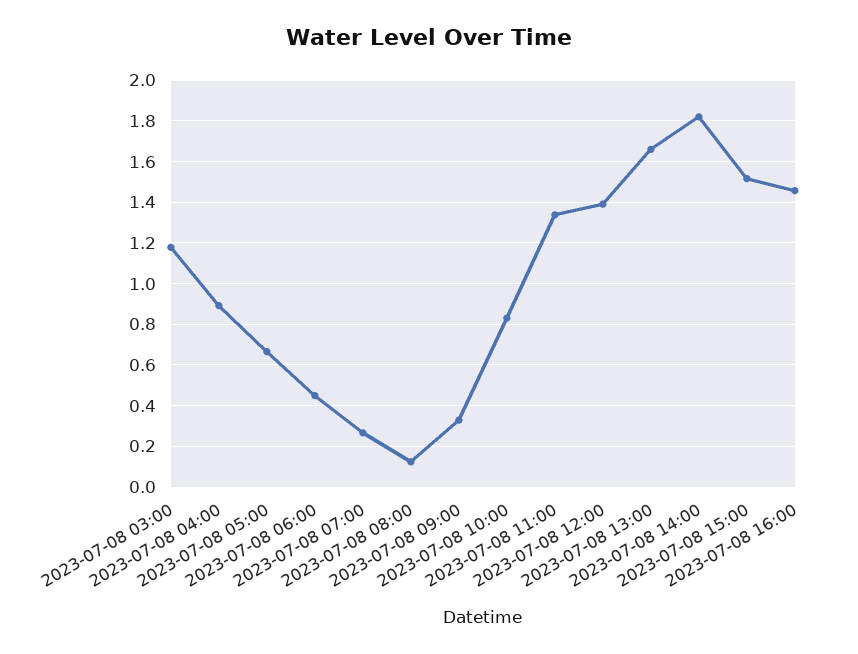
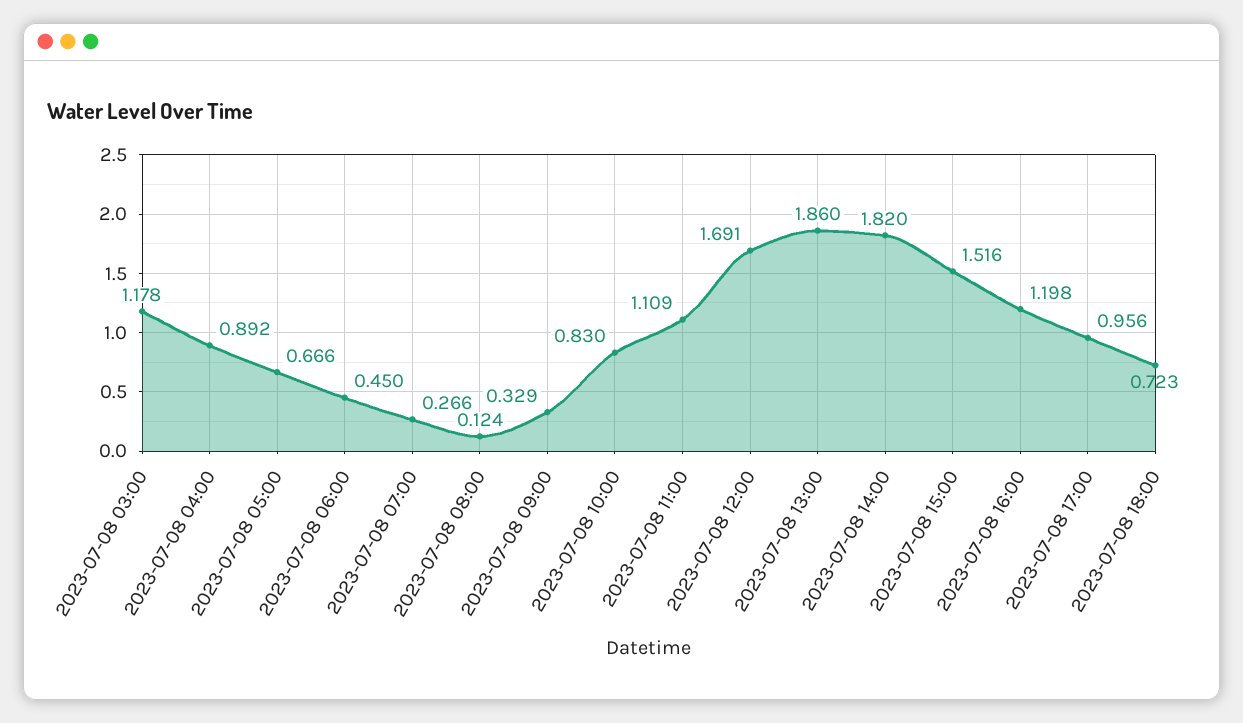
2023-07-08 11:00: 1.35 -> 1.109
2023-07-08 12:00: 1.4 -> 1.691
2023-07-08 13:00: 1.65 -> 1.86
2023-07-08 16:00: 1.45 -> 1.198
2023-07-08 17:00: none -> 0.956
2023-07-08 18:00: none -> 0.723

